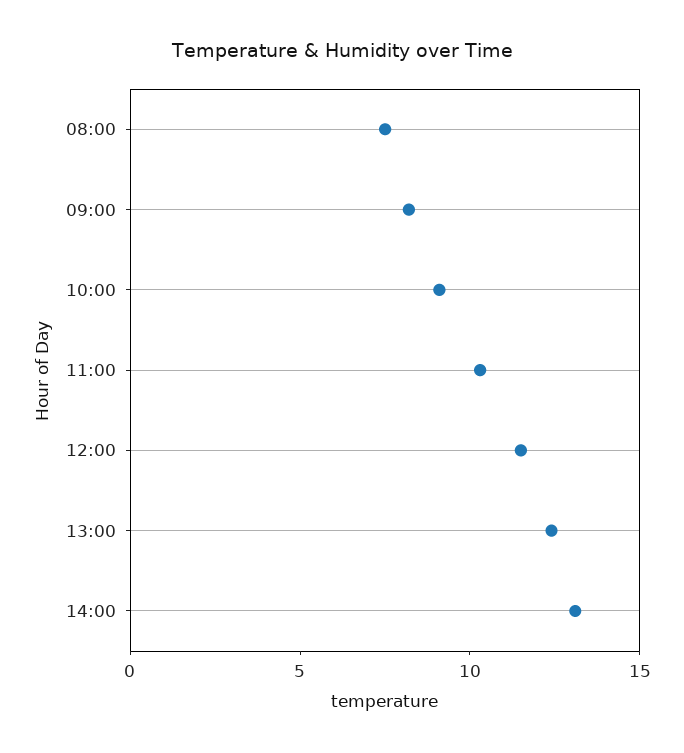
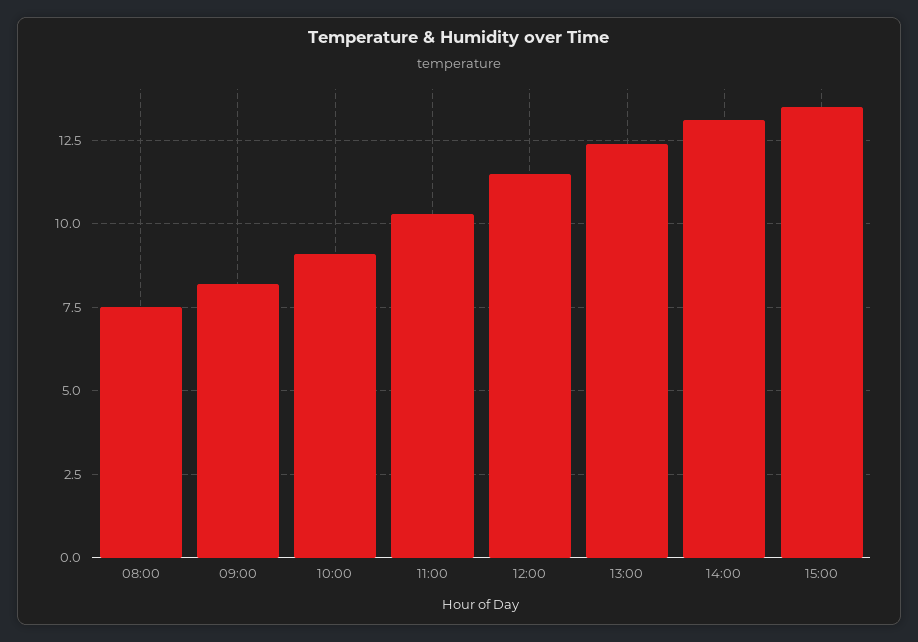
15:00: none -> 13.5

